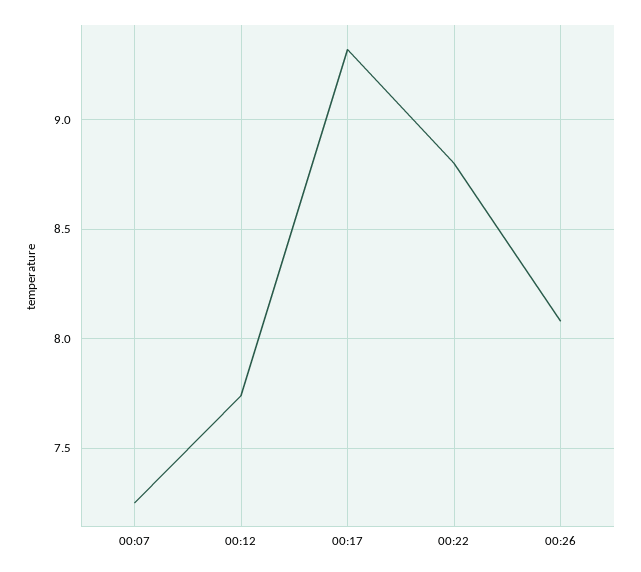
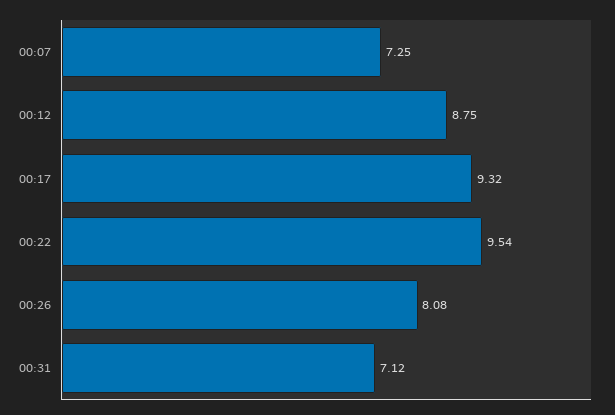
00:12: 7.75 -> 8.75
00:22: 8.8 -> 9.54
00:31: none -> 7.12

